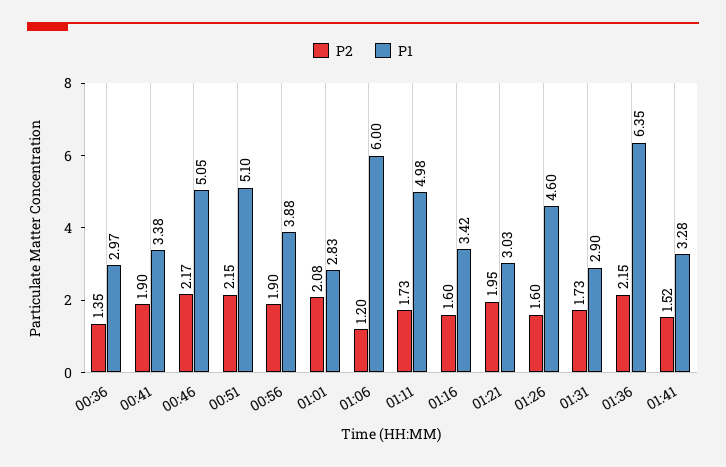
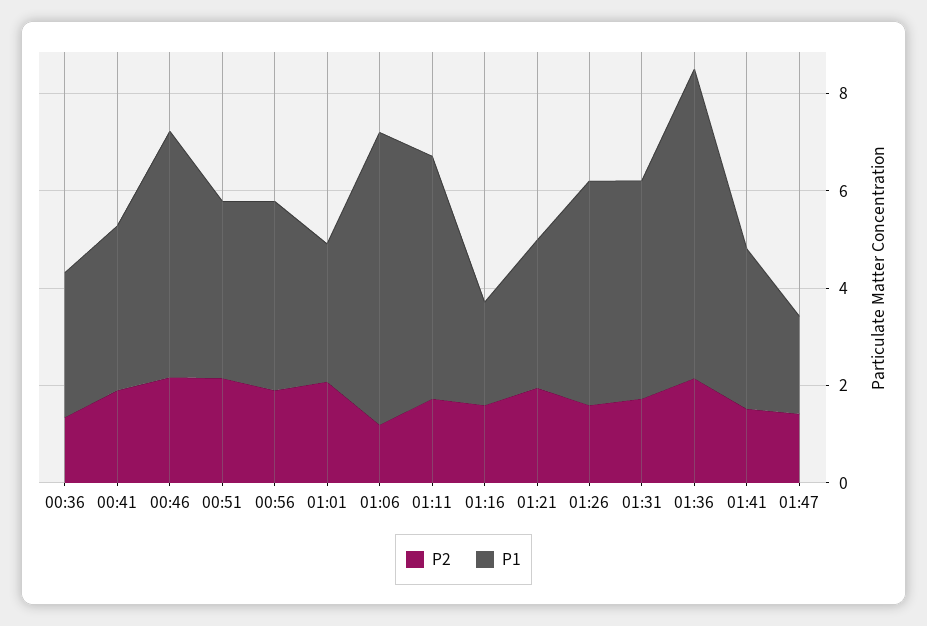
P1, 00:51: 5.1 -> 3.5
P1, 01:16: 3.42 -> 2
P1, 01:31: 2.9 -> 4.5
P2, 01:47: none -> 1.5
P1, 01:47: none -> 2

